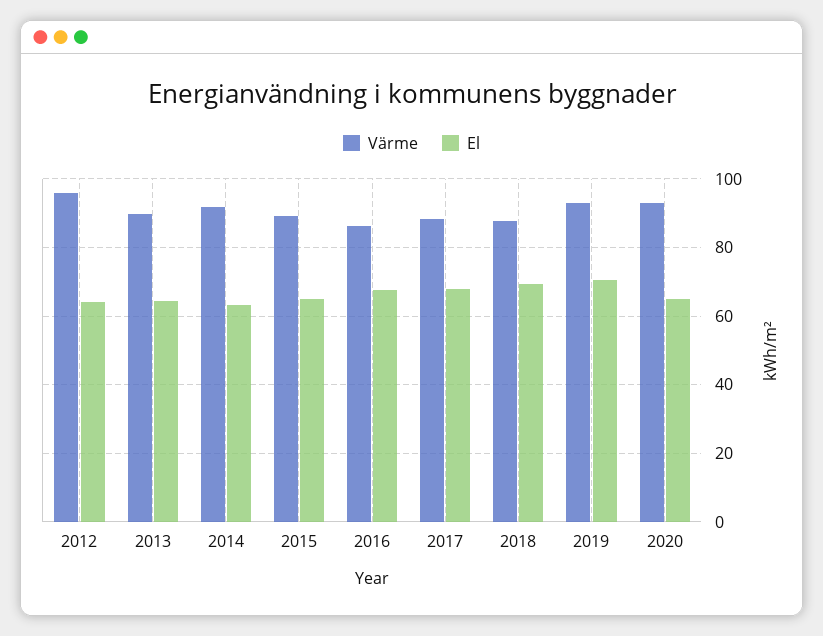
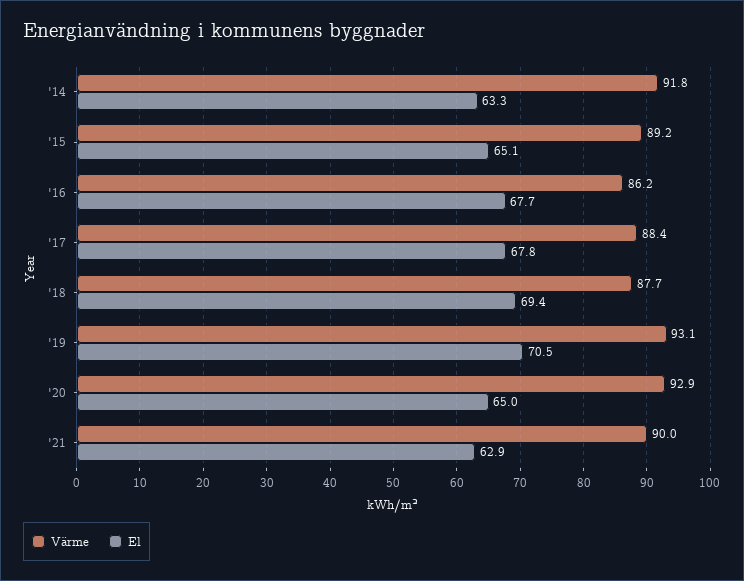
Värme, 2012: 96 -> none
El, 2012: 64 -> none
Värme, 2013: 90 -> none
El, 2013: 64 -> none
Värme, '21: none -> 90
El, '21: none -> 62.9

